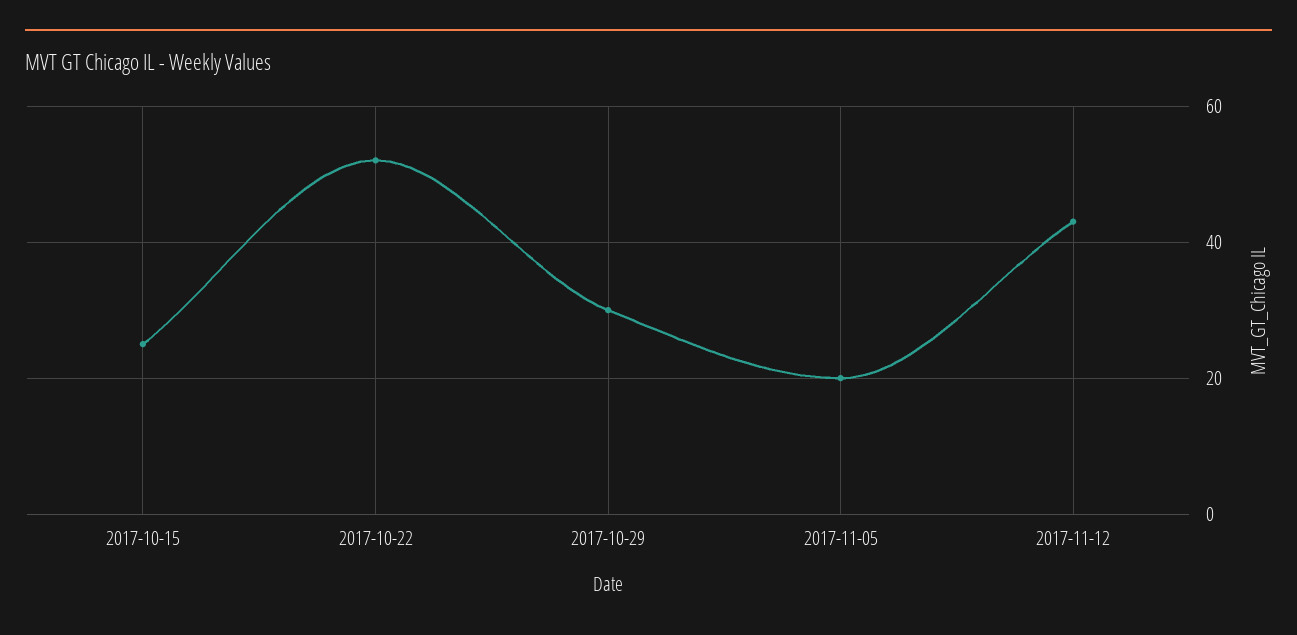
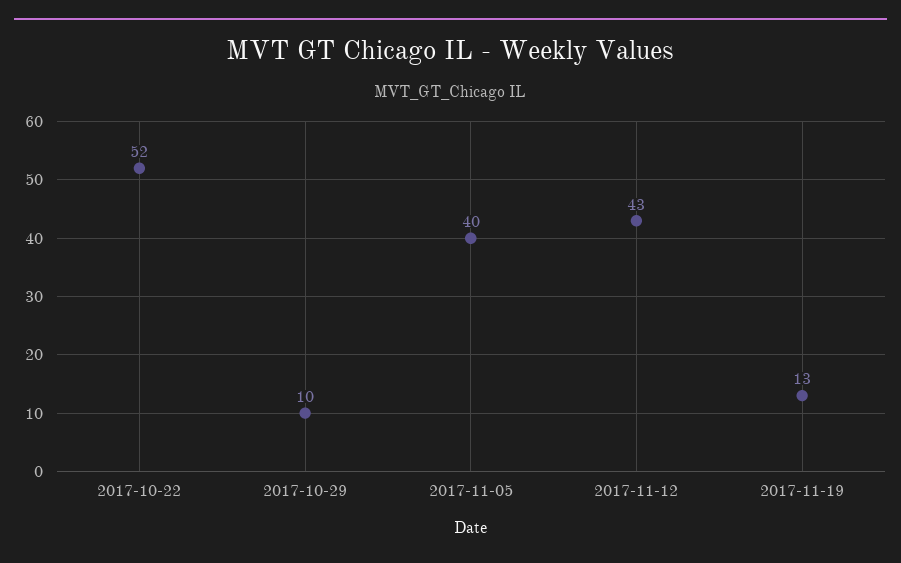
2017-10-15: 25 -> none
2017-10-29: 30 -> 10
2017-11-05: 20 -> 40
2017-11-19: none -> 13

